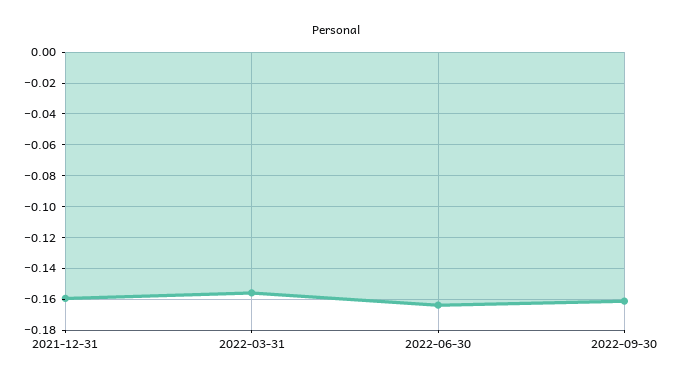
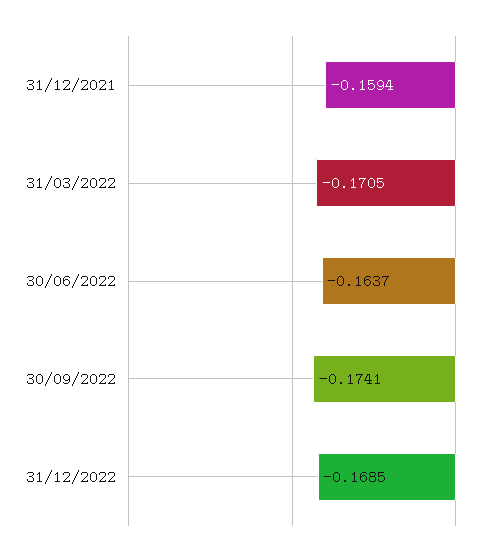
2022-03-31: -0.155 -> -0.1705
2022-09-30: -0.16 -> -0.1741
31/12/2022: none -> -0.1685

